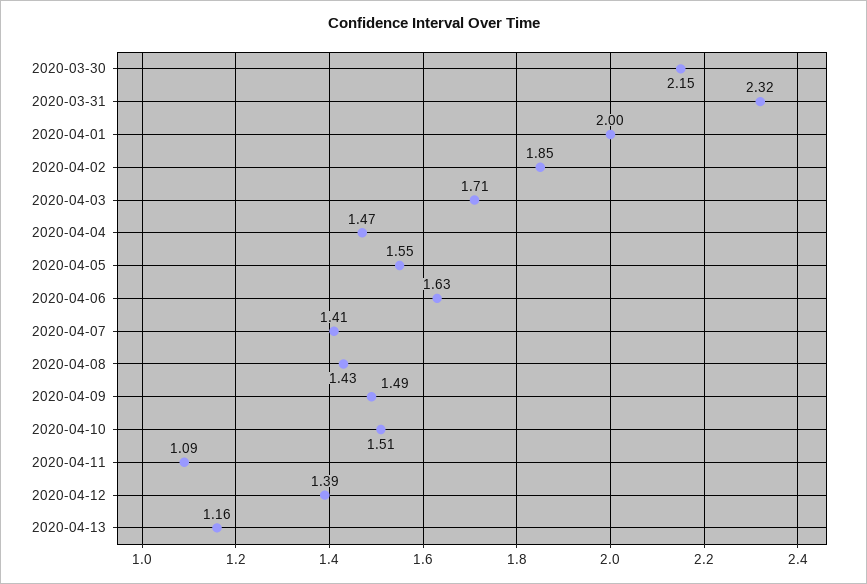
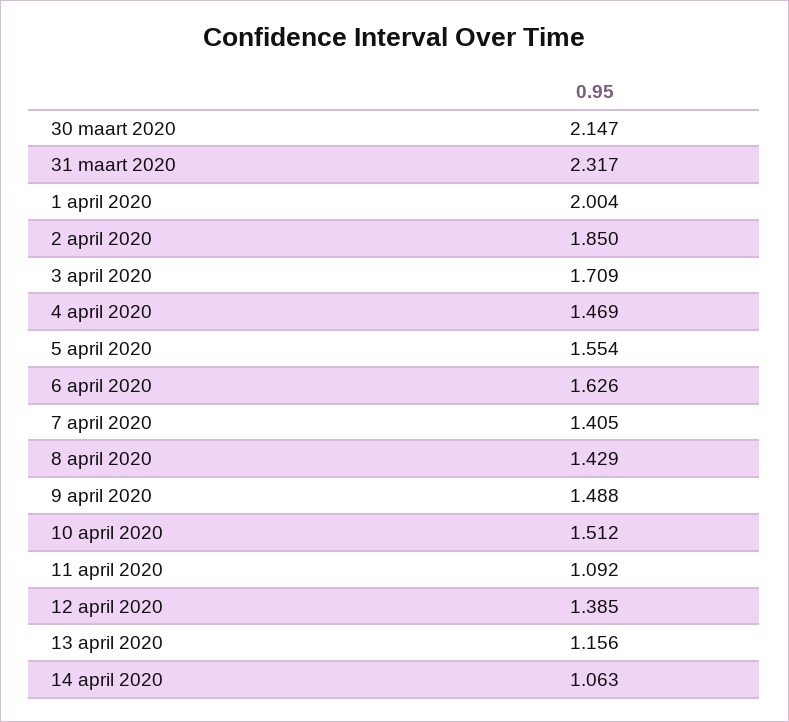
14 april 2020: none -> 1.063

